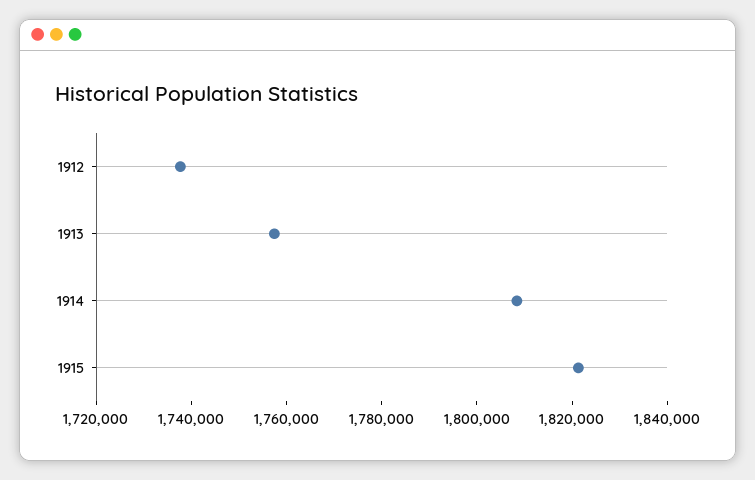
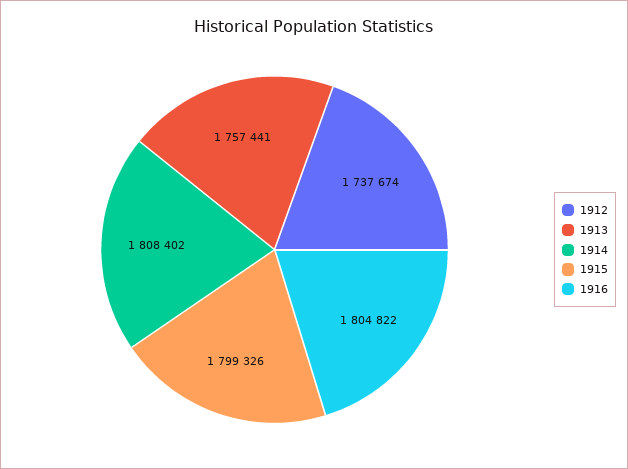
1915: 1820000 -> 1799326
1916: none -> 1804822

